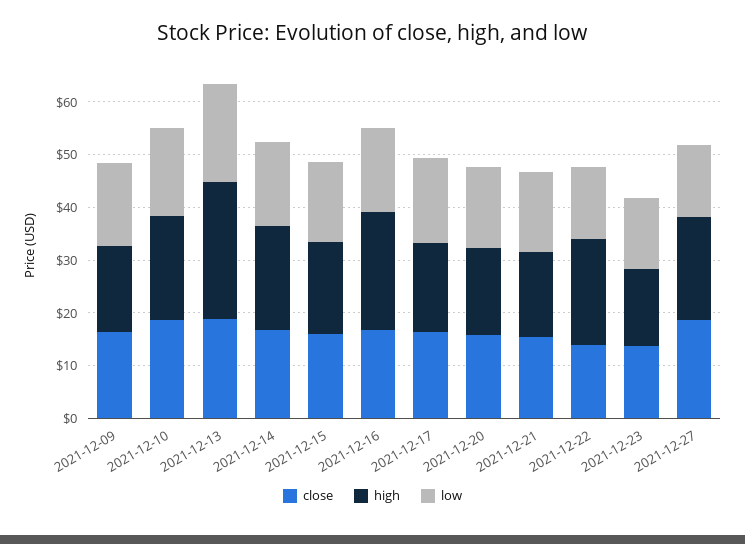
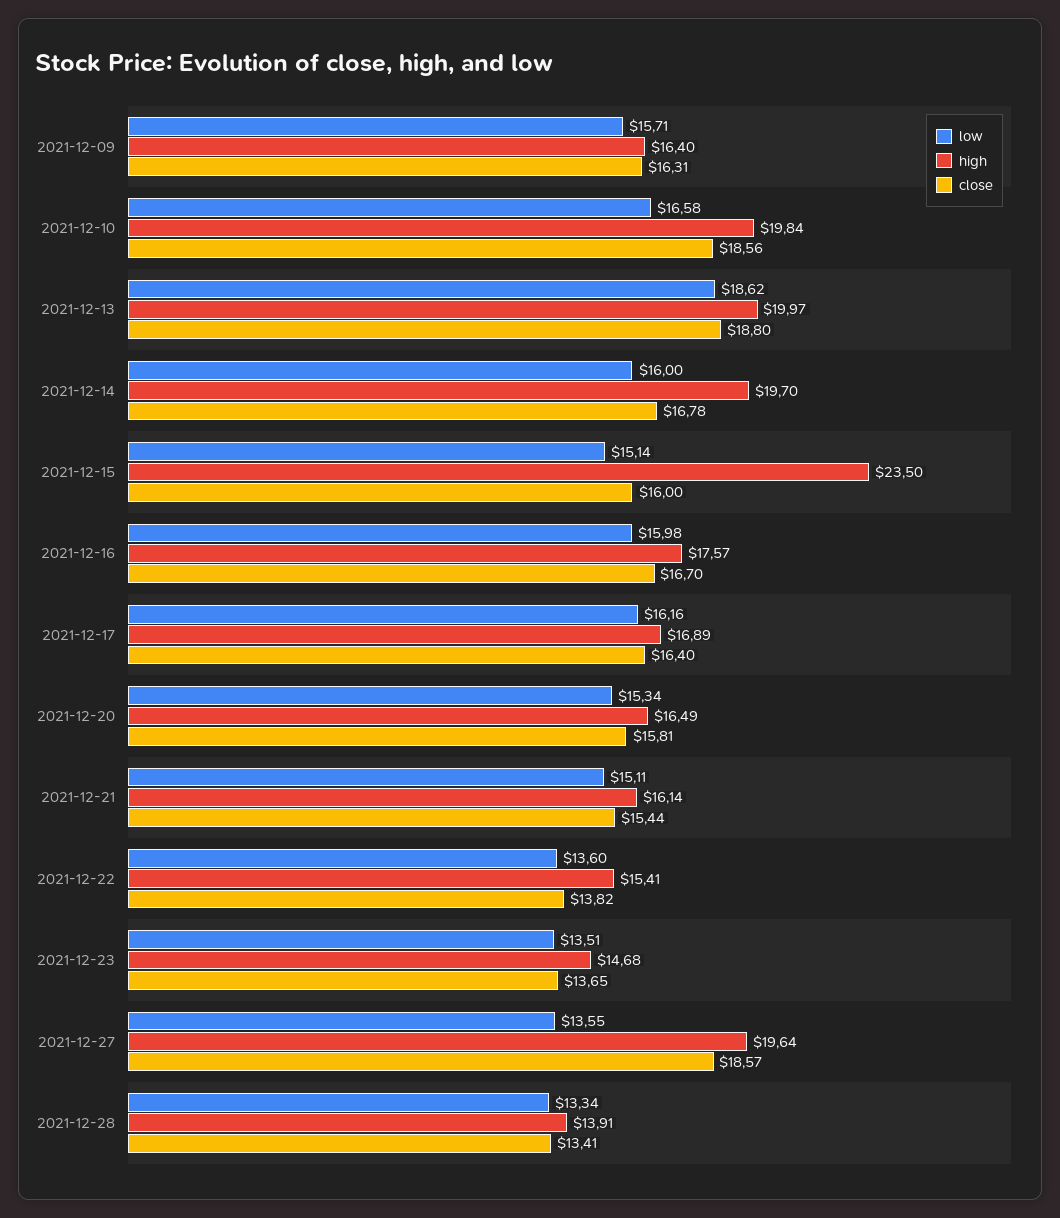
high, 2021-12-13: 26 -> 19.97
high, 2021-12-15: 18 -> 23.5
high, 2021-12-16: 22 -> 17.57
high, 2021-12-22: 20 -> 15.41
low, 2021-12-28: none -> 13.34
high, 2021-12-28: none -> 13.91
close, 2021-12-28: none -> 13.41

